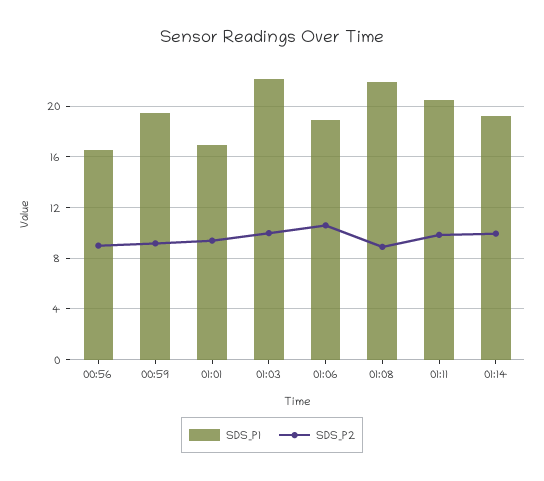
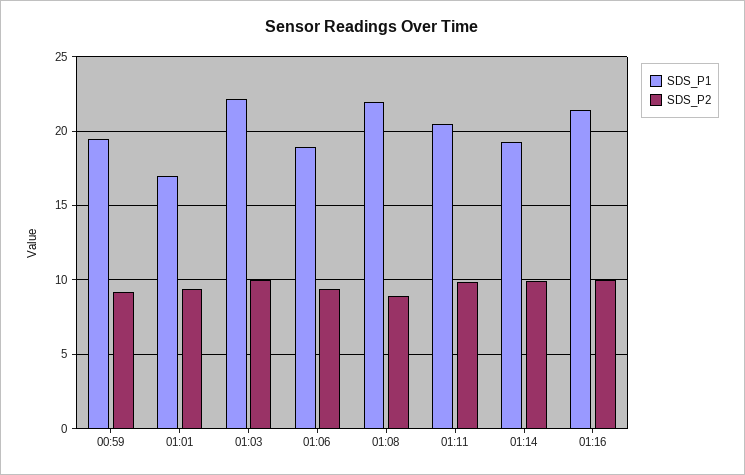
SDS_P1, 00:56: 16.5 -> none
SDS_P2, 00:56: 9 -> none
SDS_P2, 01:06: 10.5 -> 9.5
SDS_P1, 01:16: none -> 21.5
SDS_P2, 01:16: none -> 10

